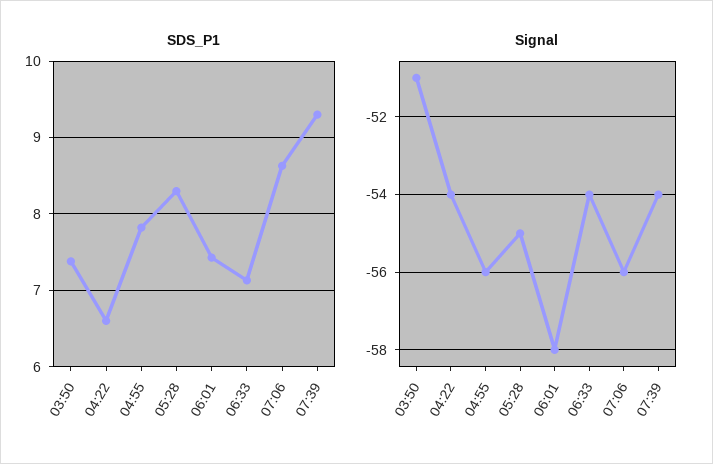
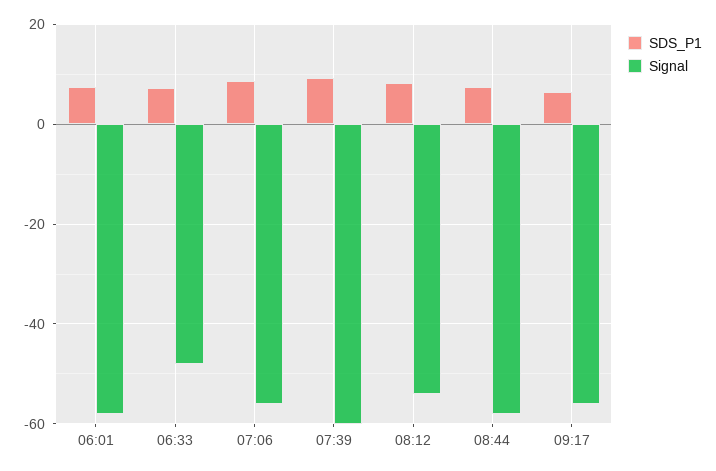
SDS_P1, 03:50: 7.4 -> none
SDS_P1, 04:22: 6.6 -> none
SDS_P1, 04:55: 7.8 -> none
SDS_P1, 05:28: 8.3 -> none
Signal, 03:50: -51 -> none
Signal, 04:22: -54 -> none
Signal, 04:55: -56 -> none
Signal, 05:28: -55 -> none
Signal, 06:33: -54 -> -48
Signal, 07:39: -54 -> -60
SDS_P1, 08:12: none -> 8
Signal, 08:12: none -> -54
SDS_P1, 08:44: none -> 8
Signal, 08:44: none -> -58
SDS_P1, 09:17: none -> 6
Signal, 09:17: none -> -56

